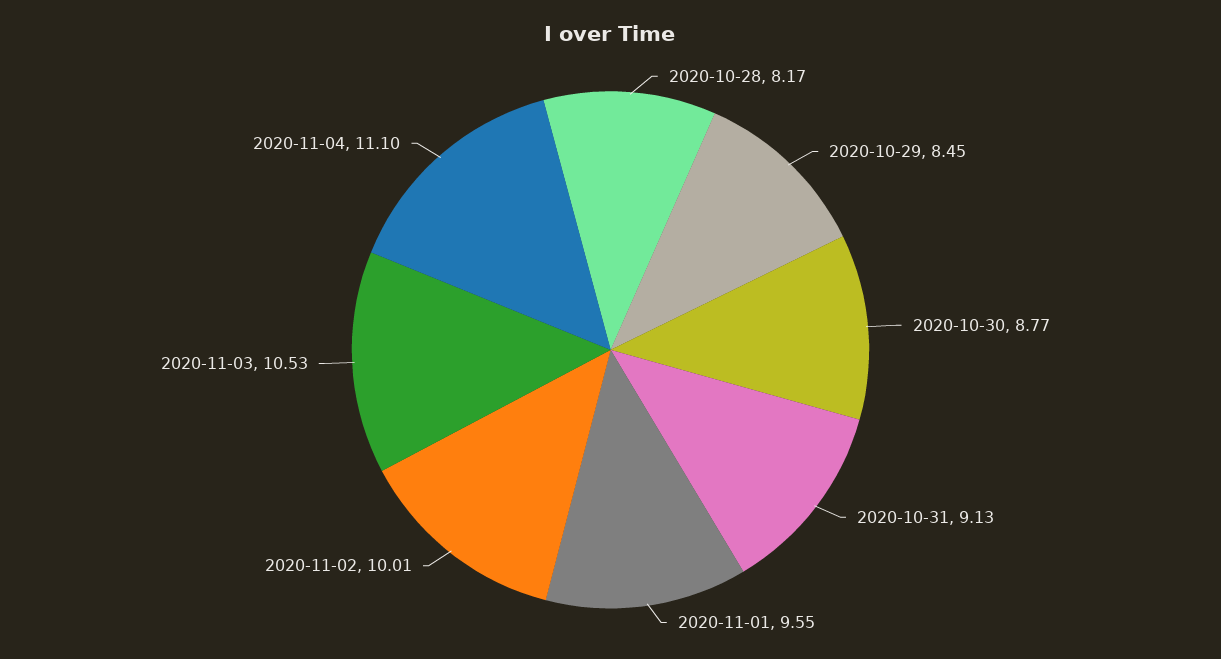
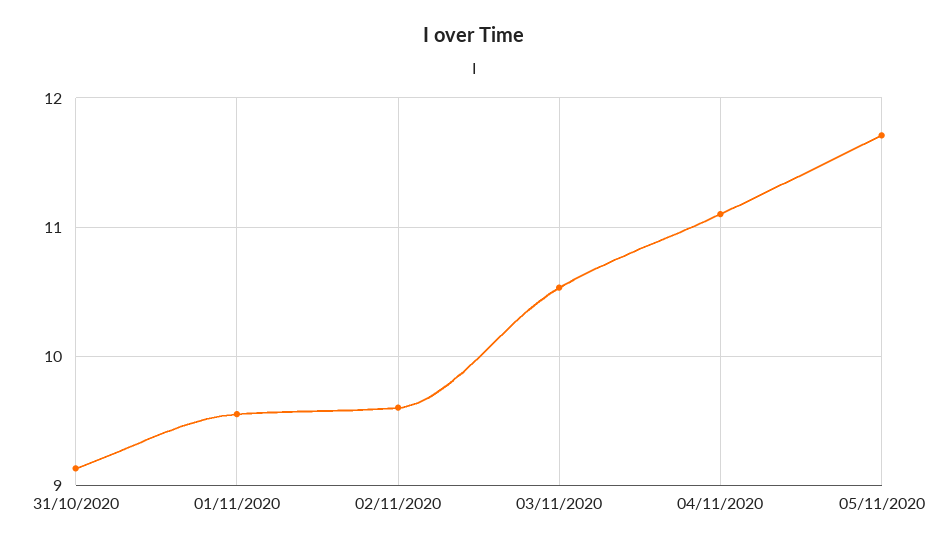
2020-10-28: 8.17 -> none
2020-10-29: 8.45 -> none
2020-10-30: 8.77 -> none
2020-11-02: 10.01 -> 9.6
05/11/2020: none -> 11.7

